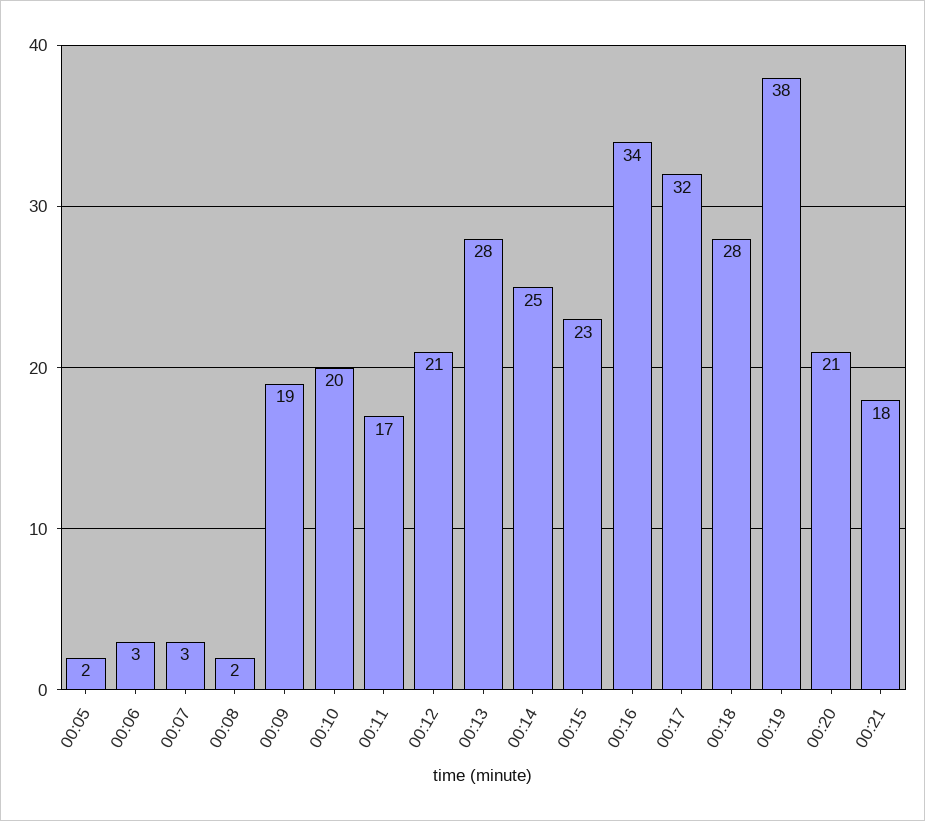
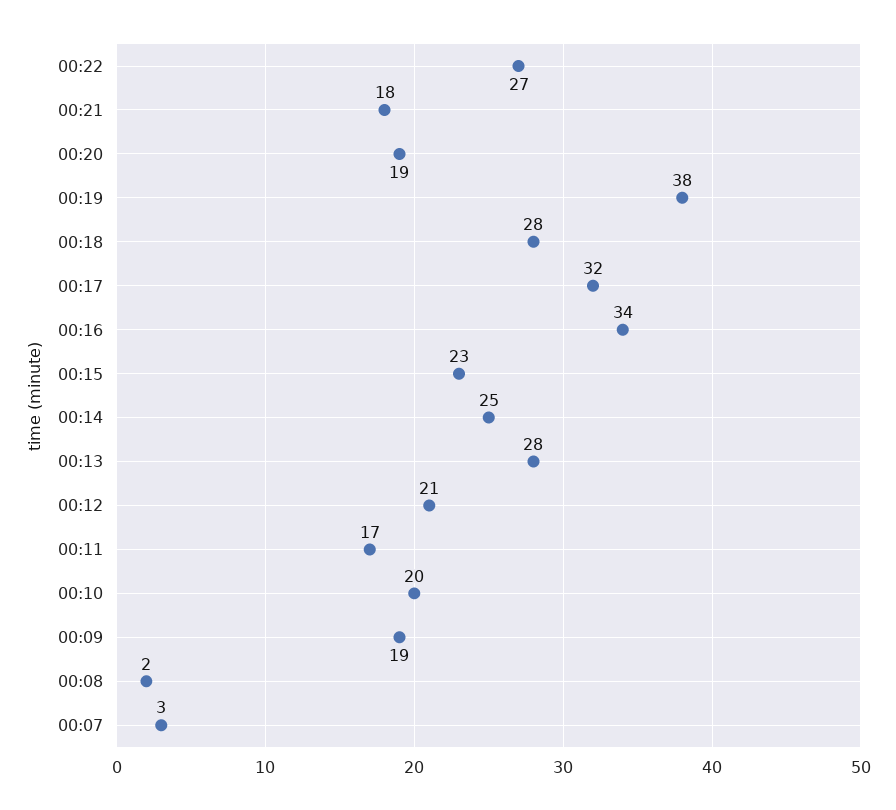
00:05: 2 -> none
00:06: 3 -> none
00:20: 21 -> 19
00:22: none -> 27

